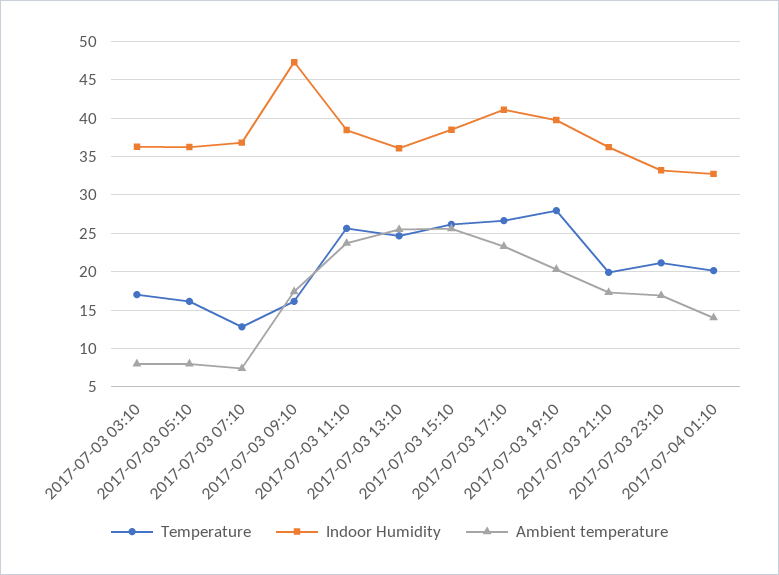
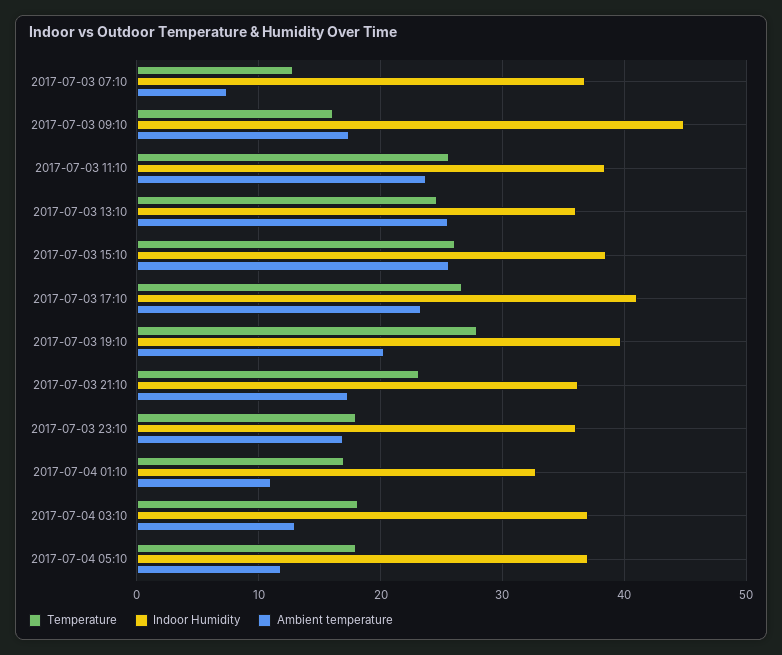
Temperature, 2017-07-03 03:10: 17 -> none
Indoor Humidity, 2017-07-03 03:10: 36 -> none
Ambient temperature, 2017-07-03 03:10: 8 -> none
Temperature, 2017-07-03 05:10: 16 -> none
Indoor Humidity, 2017-07-03 05:10: 36 -> none
Ambient temperature, 2017-07-03 05:10: 8 -> none
Indoor Humidity, 2017-07-03 09:10: 47 -> 45
Temperature, 2017-07-03 21:10: 20 -> 23
Temperature, 2017-07-03 23:10: 21 -> 18
Indoor Humidity, 2017-07-03 23:10: 33 -> 36
Temperature, 2017-07-04 01:10: 20 -> 17
Ambient temperature, 2017-07-04 01:10: 14 -> 11
Temperature, 2017-07-04 03:10: none -> 18
Indoor Humidity, 2017-07-04 03:10: none -> 37
Ambient temperature, 2017-07-04 03:10: none -> 13
Temperature, 2017-07-04 05:10: none -> 18
Indoor Humidity, 2017-07-04 05:10: none -> 37
Ambient temperature, 2017-07-04 05:10: none -> 12

